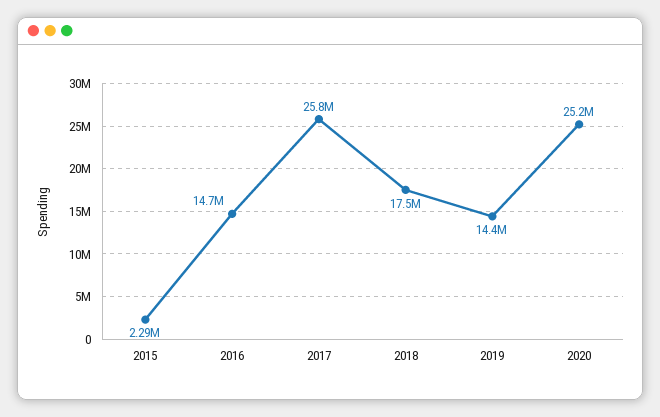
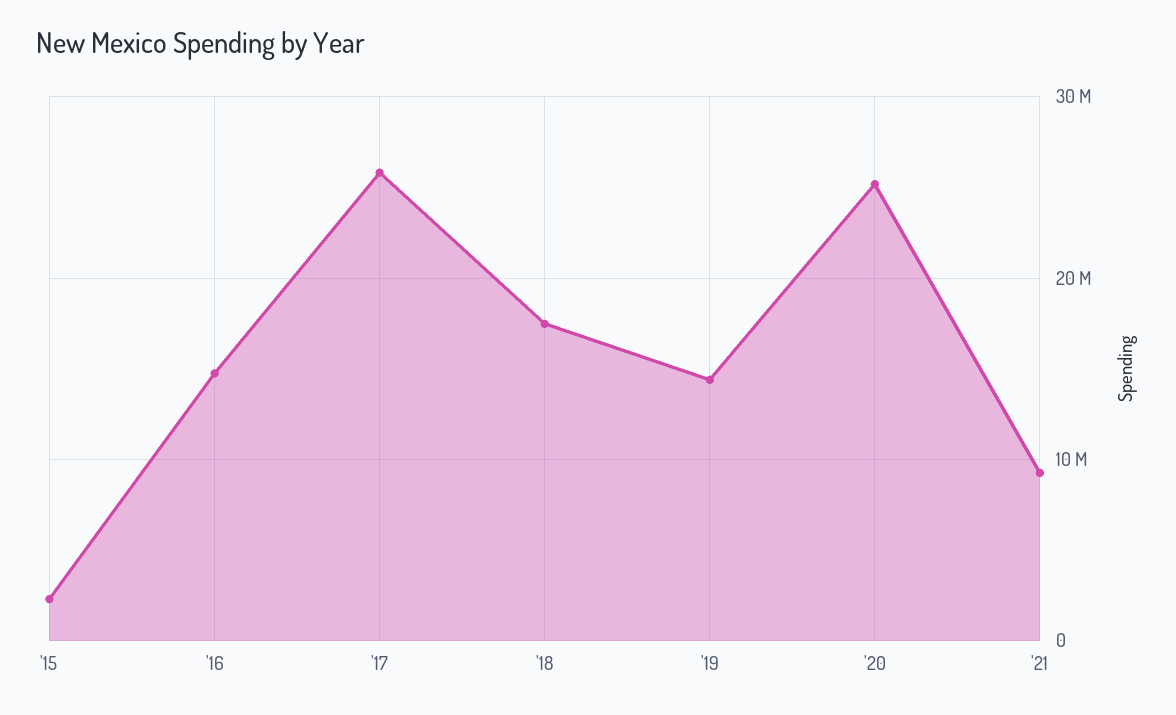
'21: none -> 9000000

